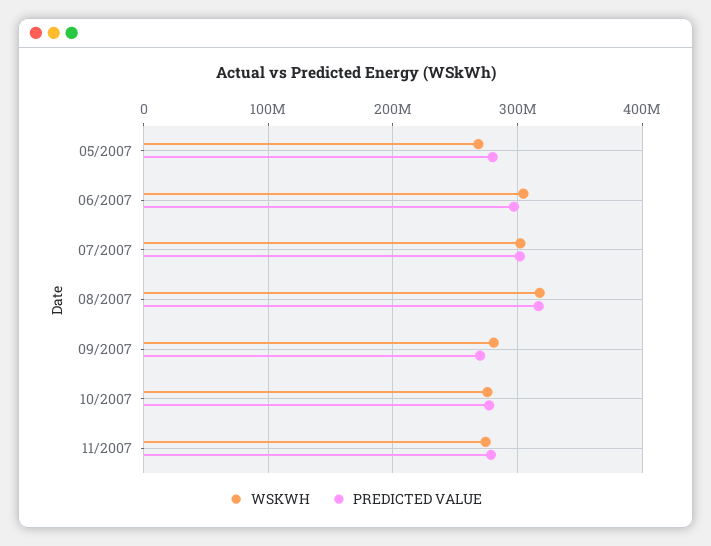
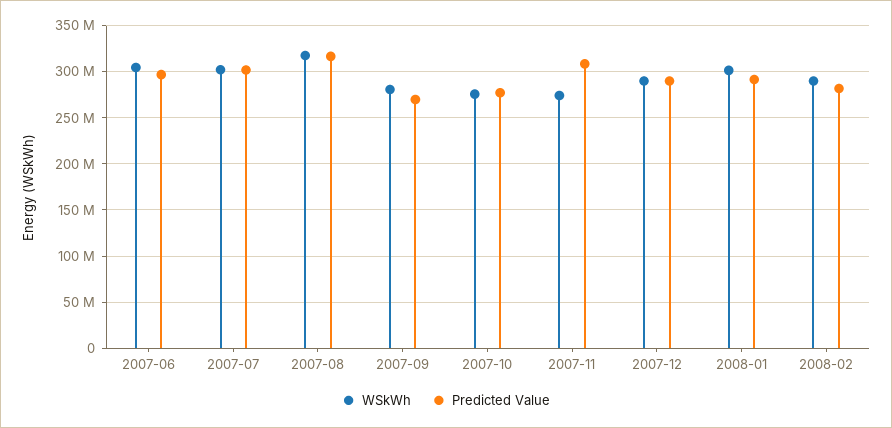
WSKWH, 05/2007: 270000000 -> none
PREDICTED VALUE, 05/2007: 280000000 -> none
PREDICTED VALUE, 11/2007: 280000000 -> 310000000
WSKWH, 2007-12: none -> 290000000
PREDICTED VALUE, 2007-12: none -> 290000000
WSKWH, 2008-01: none -> 300000000
PREDICTED VALUE, 2008-01: none -> 290000000
WSKWH, 2008-02: none -> 290000000
PREDICTED VALUE, 2008-02: none -> 280000000

